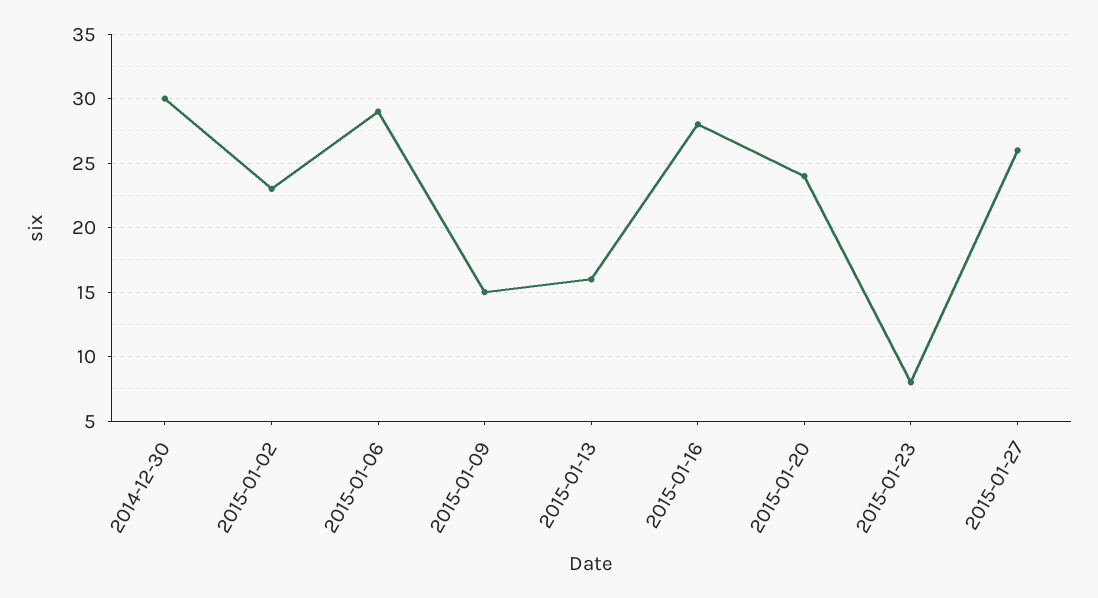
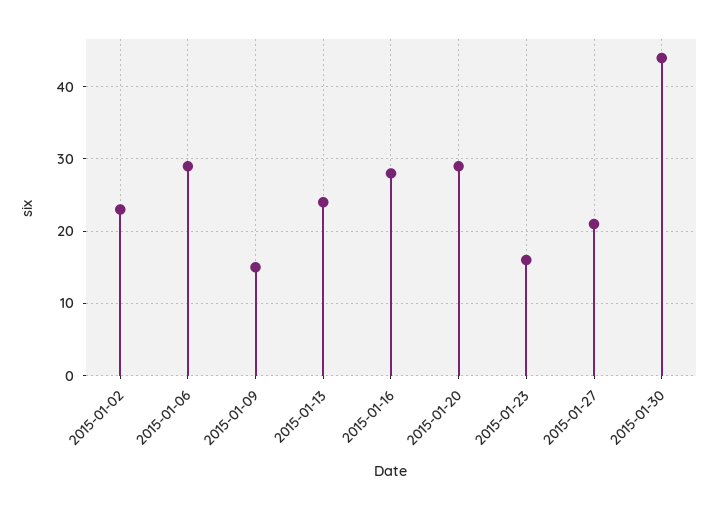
2014-12-30: 30 -> none
2015-01-13: 16 -> 24
2015-01-20: 24 -> 29
2015-01-23: 8 -> 16
2015-01-27: 26 -> 21
2015-01-30: none -> 44

